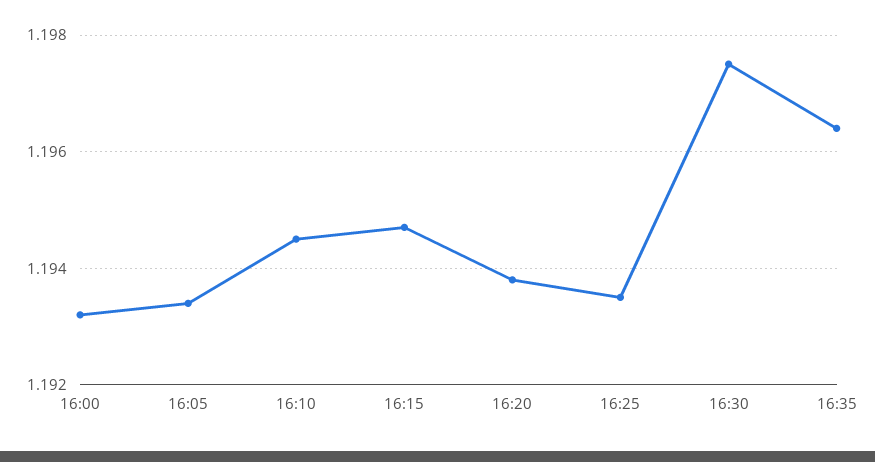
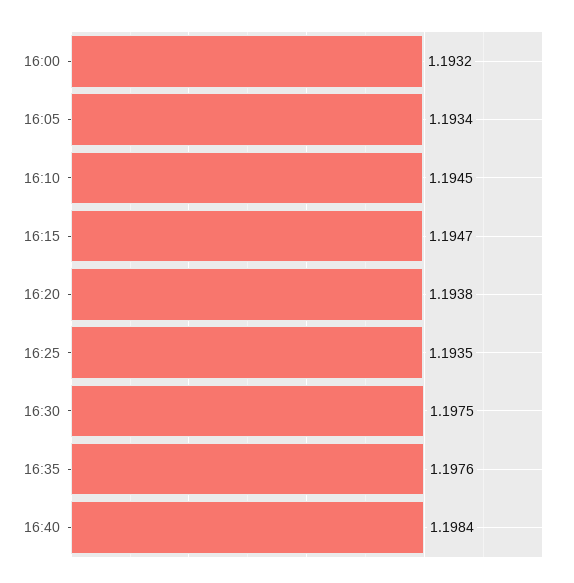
16:35: 1.1965 -> 1.1976
16:40: none -> 1.1984

